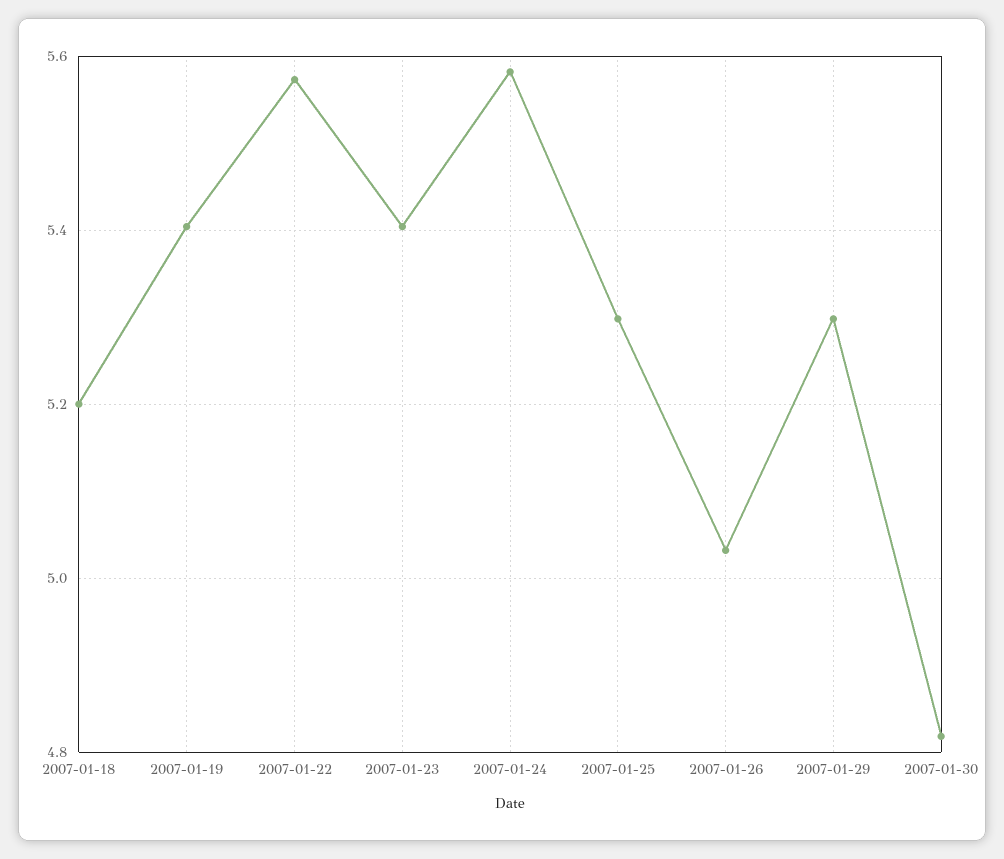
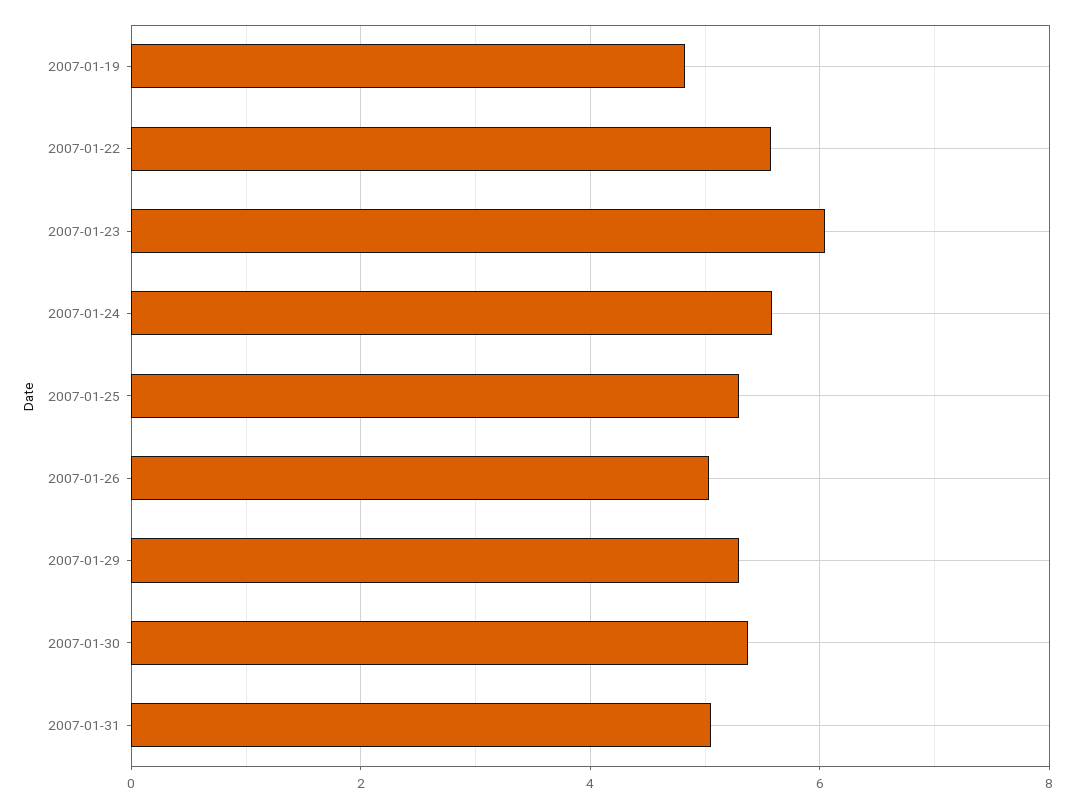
2007-01-18: 5.2 -> none
2007-01-19: 5.4 -> 4.8
2007-01-23: 5.4 -> 6
2007-01-30: 4.82 -> 5.4
2007-01-31: none -> 5

